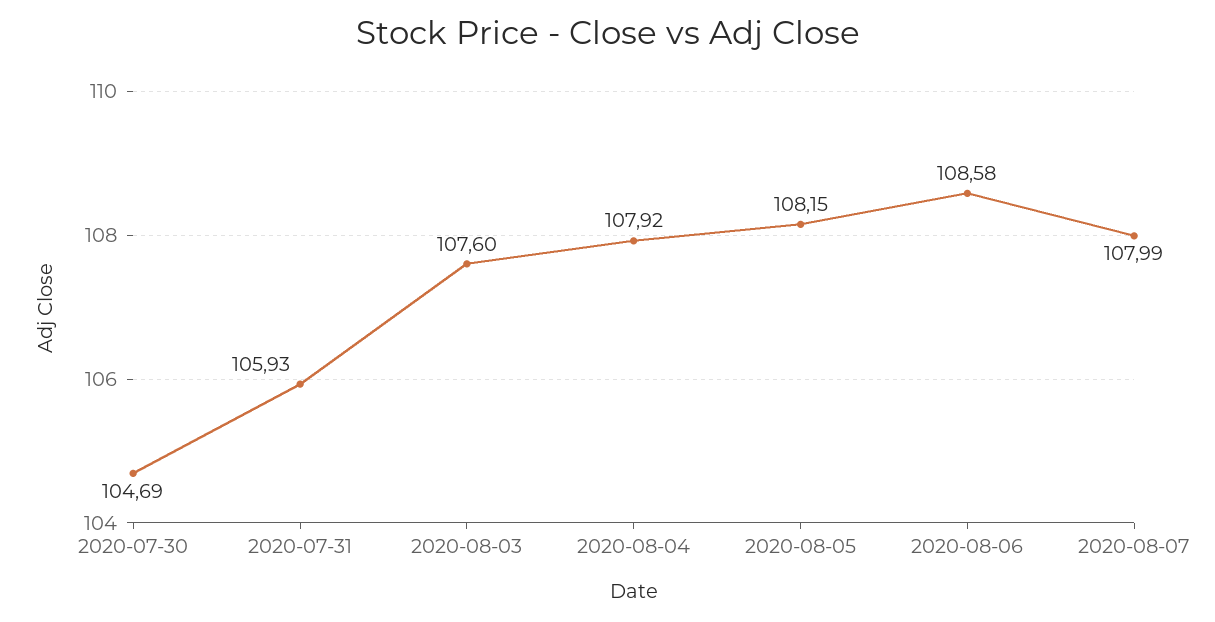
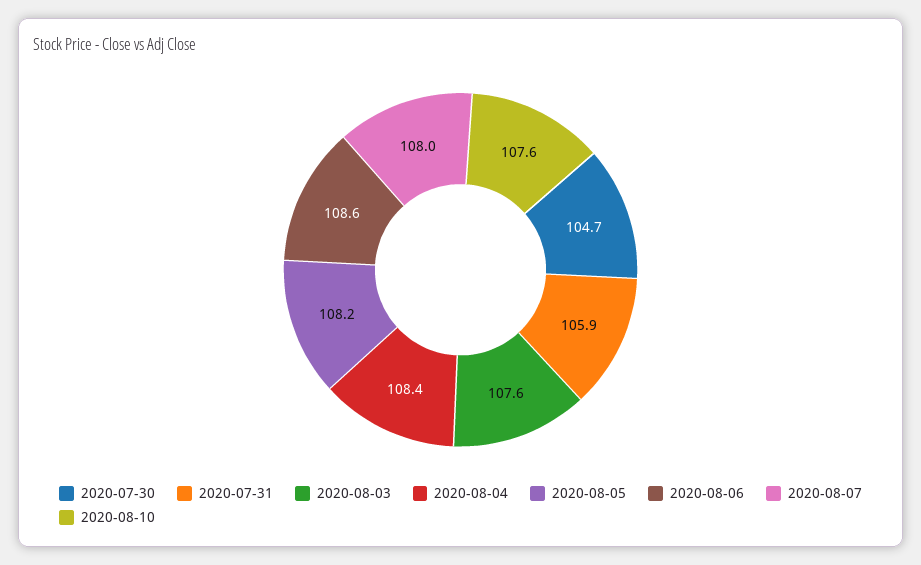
2020-08-04: 107.92 -> 108.4
2020-08-10: none -> 107.6

